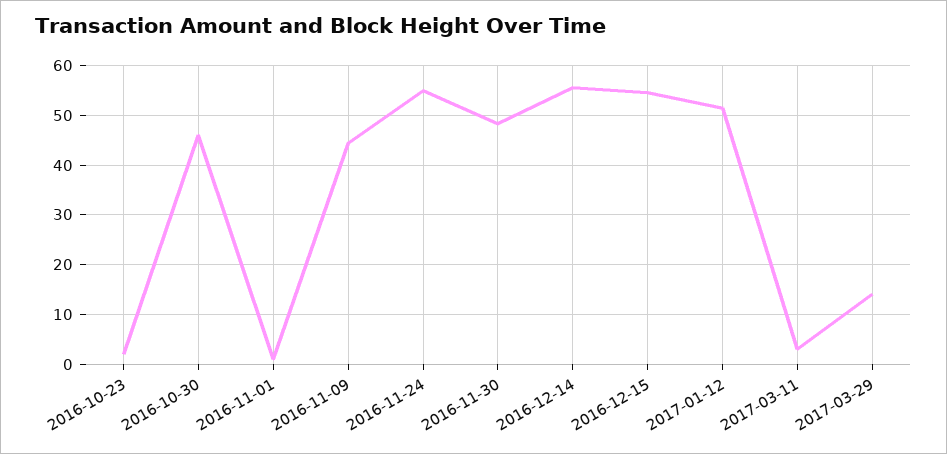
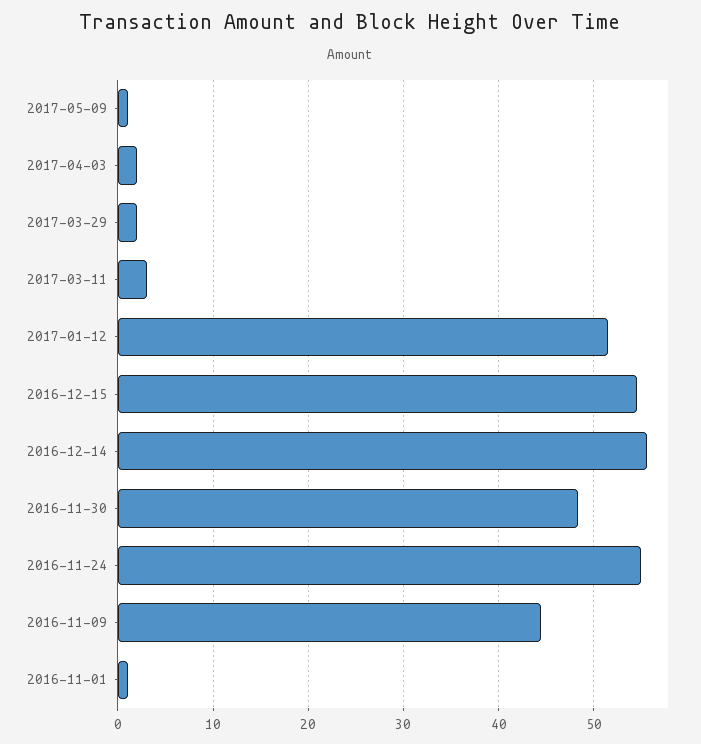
2016-10-23: 2 -> none
2016-10-30: 46 -> none
2017-03-29: 14 -> 2
2017-05-09: none -> 1
2017-04-03: none -> 2

